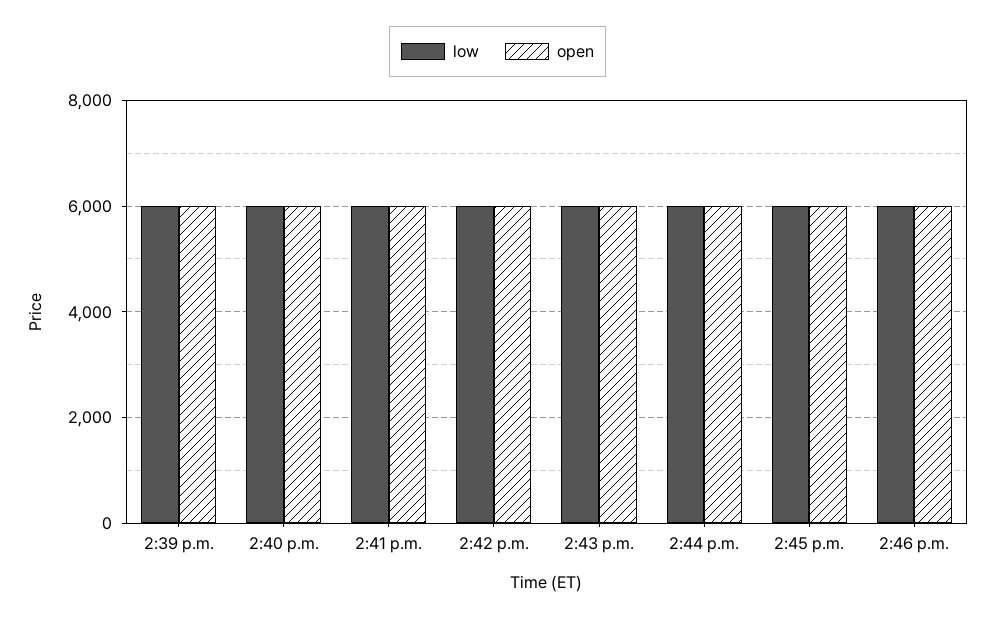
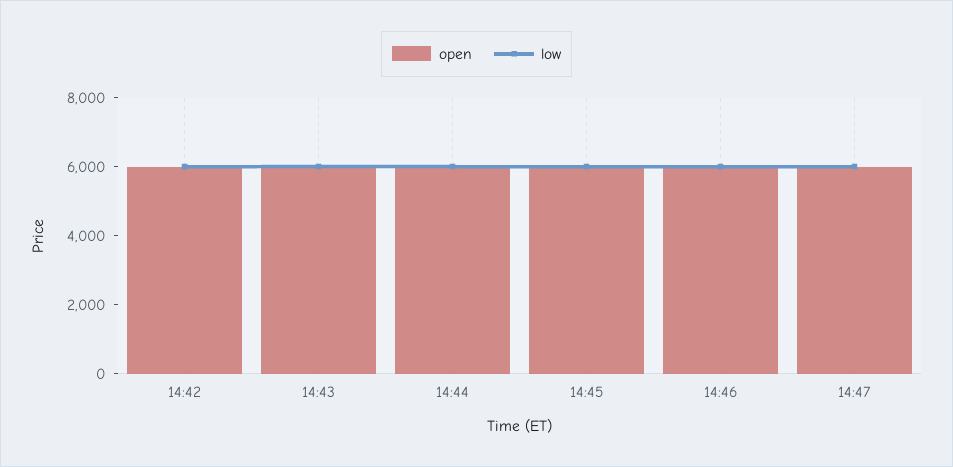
low, 2:39 p.m.: 6000 -> none
open, 2:39 p.m.: 6000 -> none
low, 2:40 p.m.: 6000 -> none
open, 2:40 p.m.: 6000 -> none
low, 2:41 p.m.: 6000 -> none
open, 2:41 p.m.: 6000 -> none
open, 14:47: none -> 6000
low, 14:47: none -> 6000

